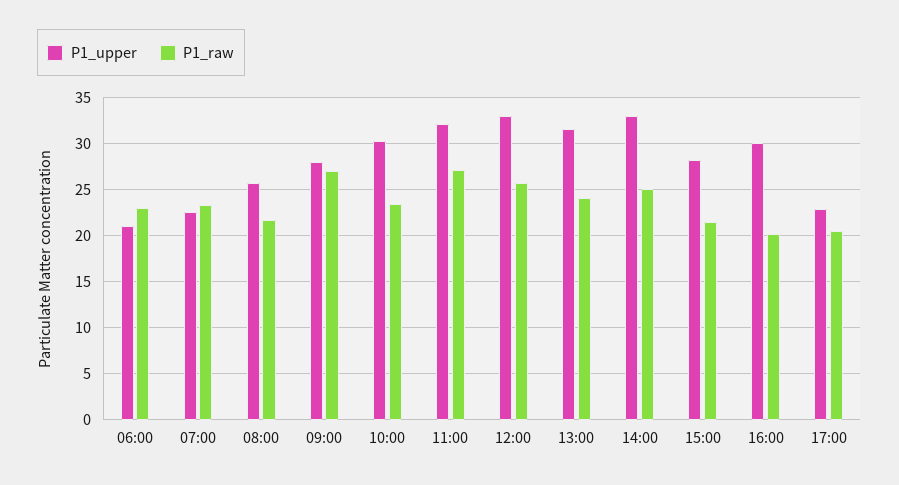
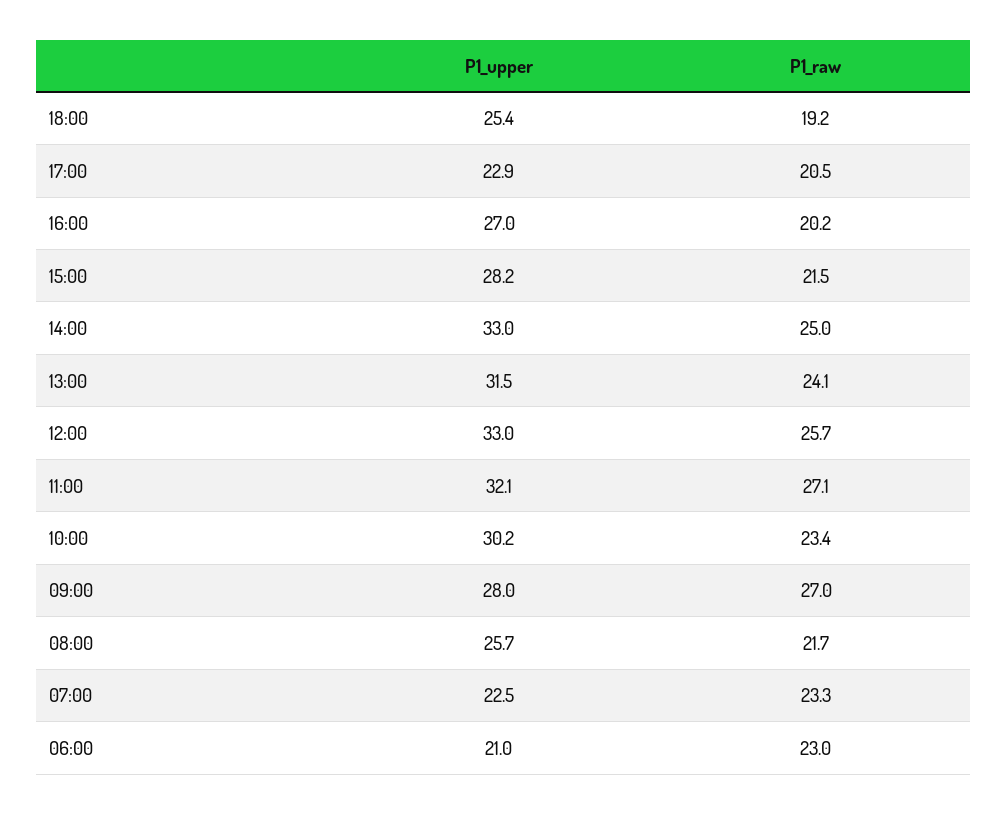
P1_upper, 16:00: 30 -> 27
P1_upper, 18:00: none -> 25.4
P1_raw, 18:00: none -> 19.2

